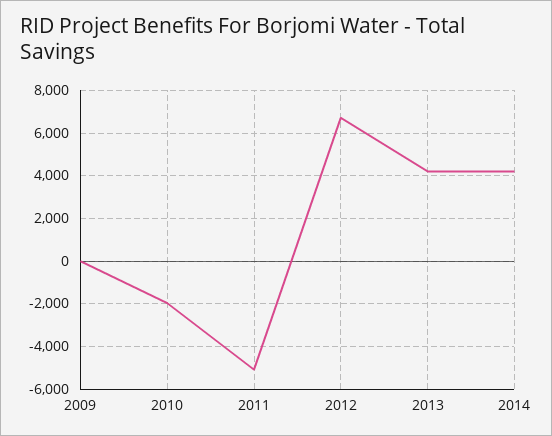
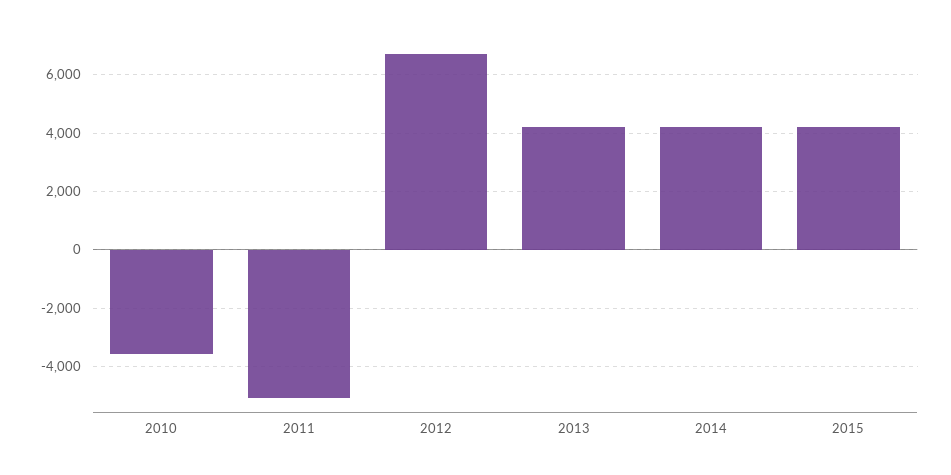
2009: 0 -> none
2010: -2000 -> -3500
2015: none -> 4250

